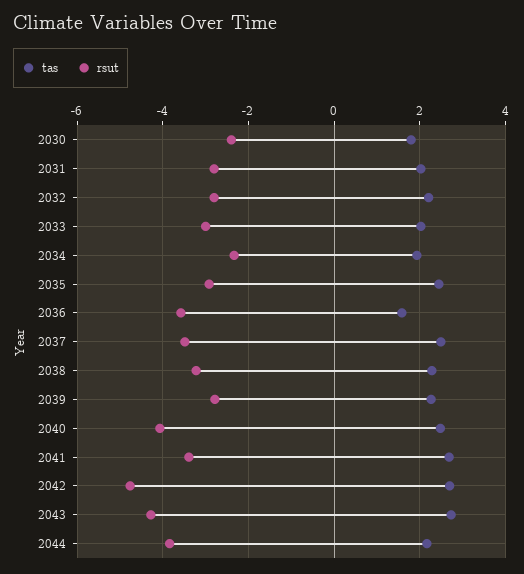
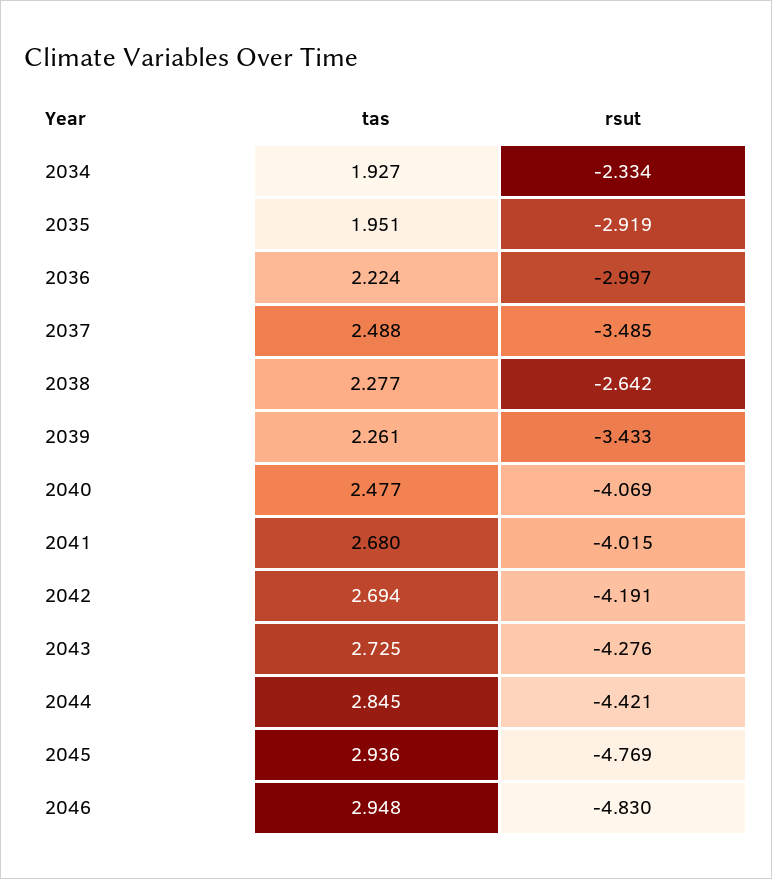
tas, 2030: 1.8 -> none
rsut, 2030: -2.4 -> none
tas, 2031: 2 -> none
rsut, 2031: -2.8 -> none
tas, 2032: 2.2 -> none
rsut, 2032: -2.8 -> none
tas, 2033: 2 -> none
rsut, 2033: -3 -> none
tas, 2035: 2.4 -> 1.951
tas, 2036: 1.6 -> 2.224
rsut, 2036: -3.6 -> -2.997
rsut, 2038: -3.2 -> -2.642
rsut, 2039: -2.8 -> -3.433
rsut, 2041: -3.4 -> -4.015
rsut, 2042: -4.8 -> -4.191
tas, 2044: 2.2 -> 2.845
rsut, 2044: -3.8 -> -4.421
tas, 2045: none -> 2.936
rsut, 2045: none -> -4.769
tas, 2046: none -> 2.948
rsut, 2046: none -> -4.83

